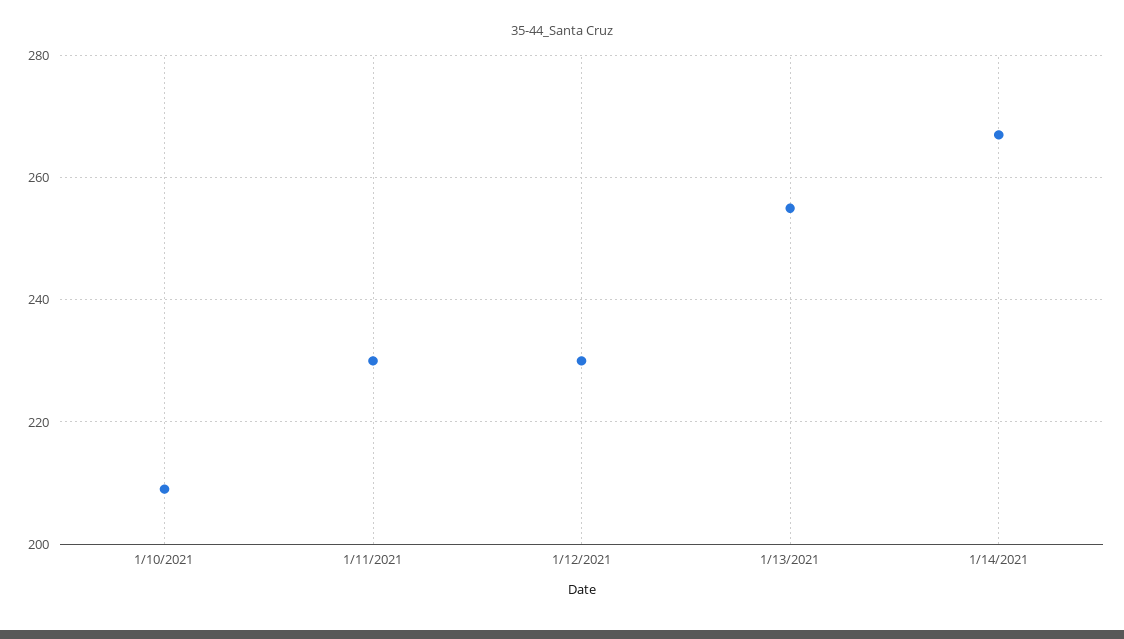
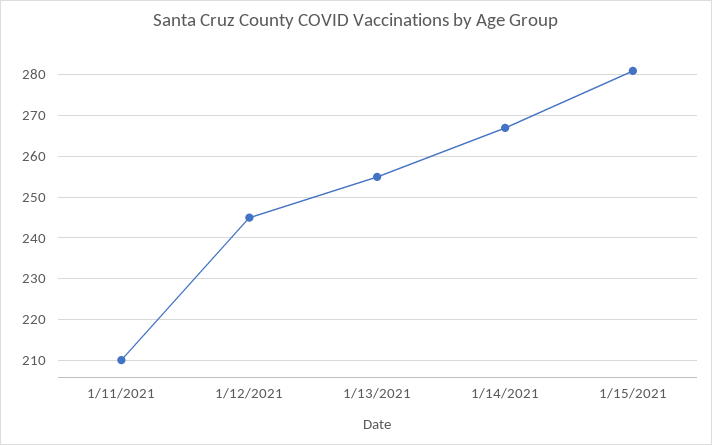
1/10/2021: 210 -> none
1/11/2021: 230 -> 210
1/12/2021: 230 -> 245
1/15/2021: none -> 280

